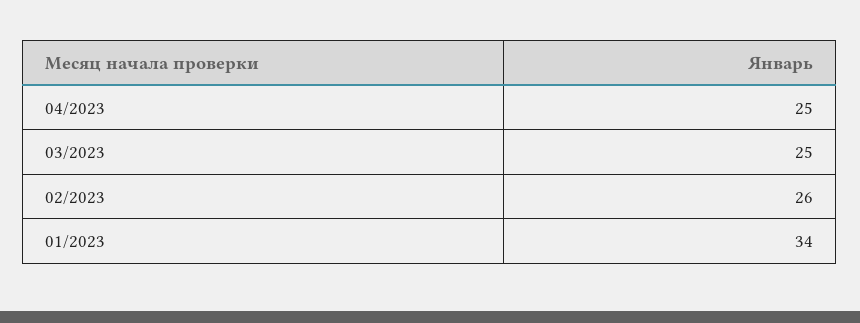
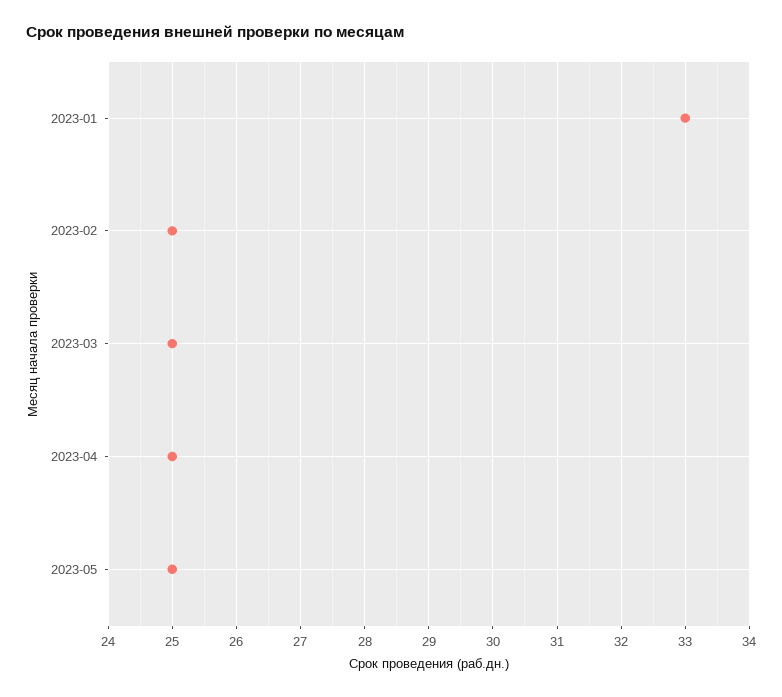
02/2023: 26 -> 25
01/2023: 34 -> 33
2023-05: none -> 25

